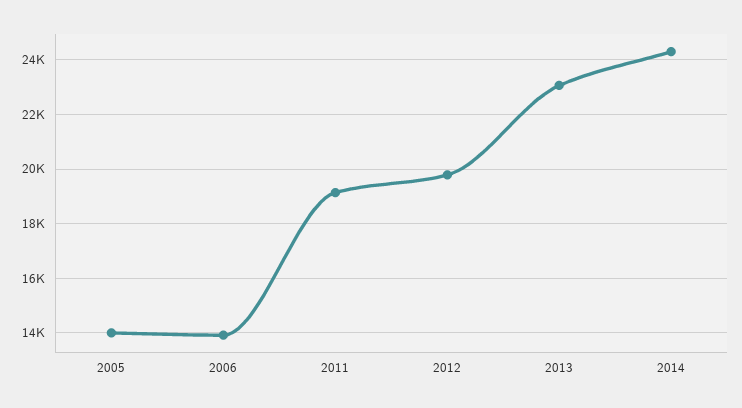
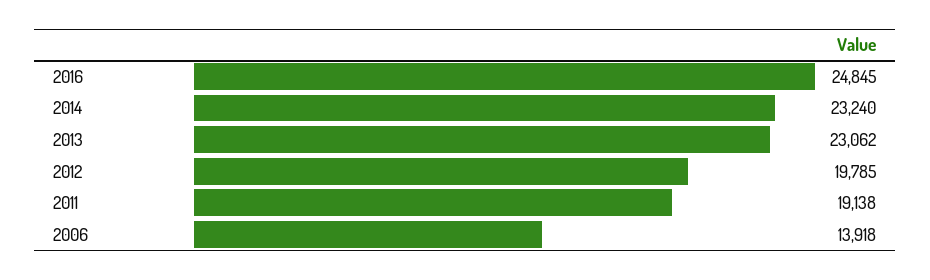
2005: 14000 -> none
2014: 24250 -> 23240
2016: none -> 24845

